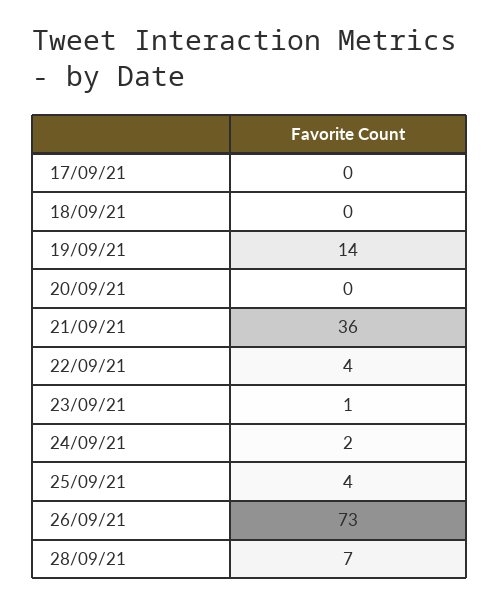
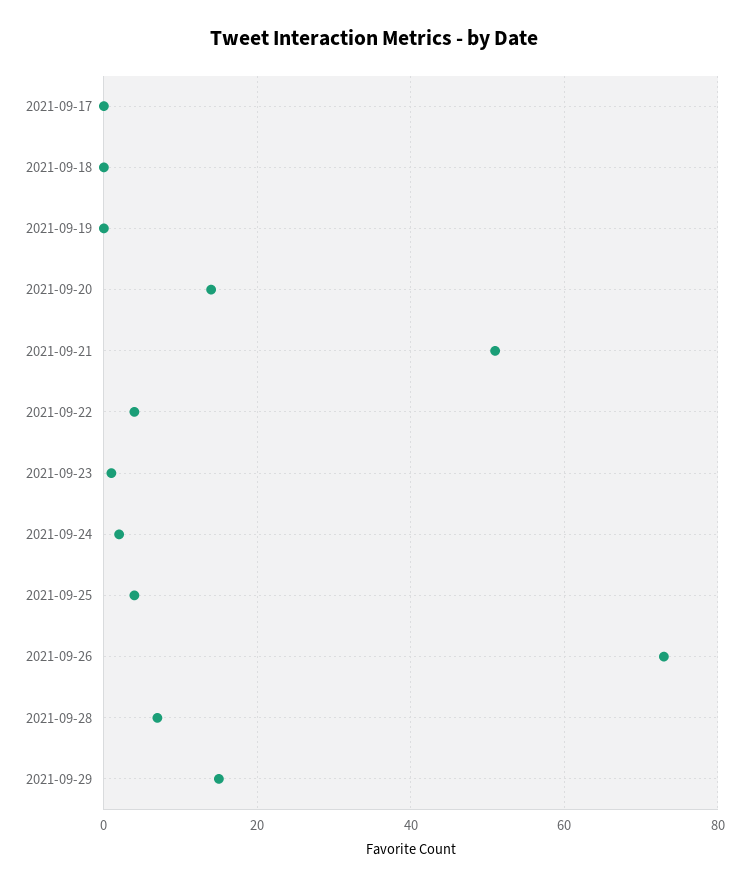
19/09/21: 14 -> 0
20/09/21: 0 -> 15
21/09/21: 36 -> 50
2021-09-29: none -> 15

